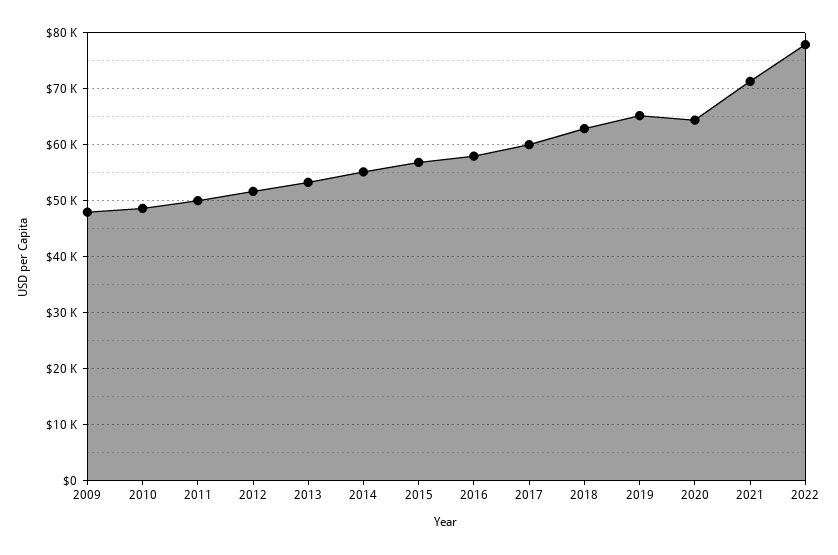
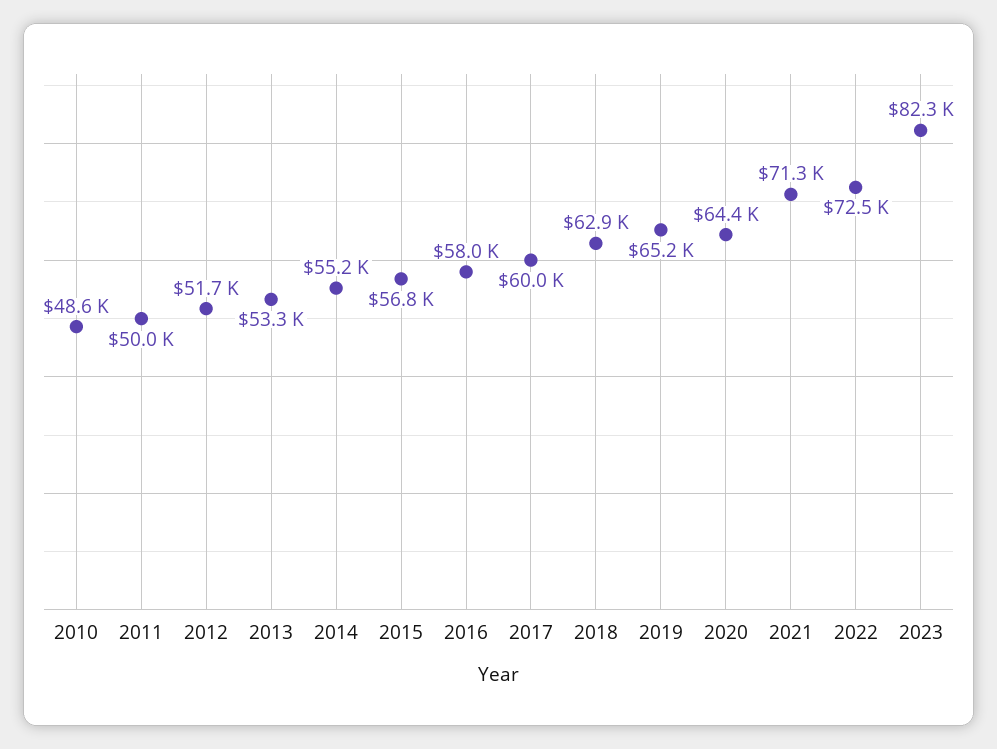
2009: 48000 -> none
2022: 78000 -> 72500
2023: none -> 82300

